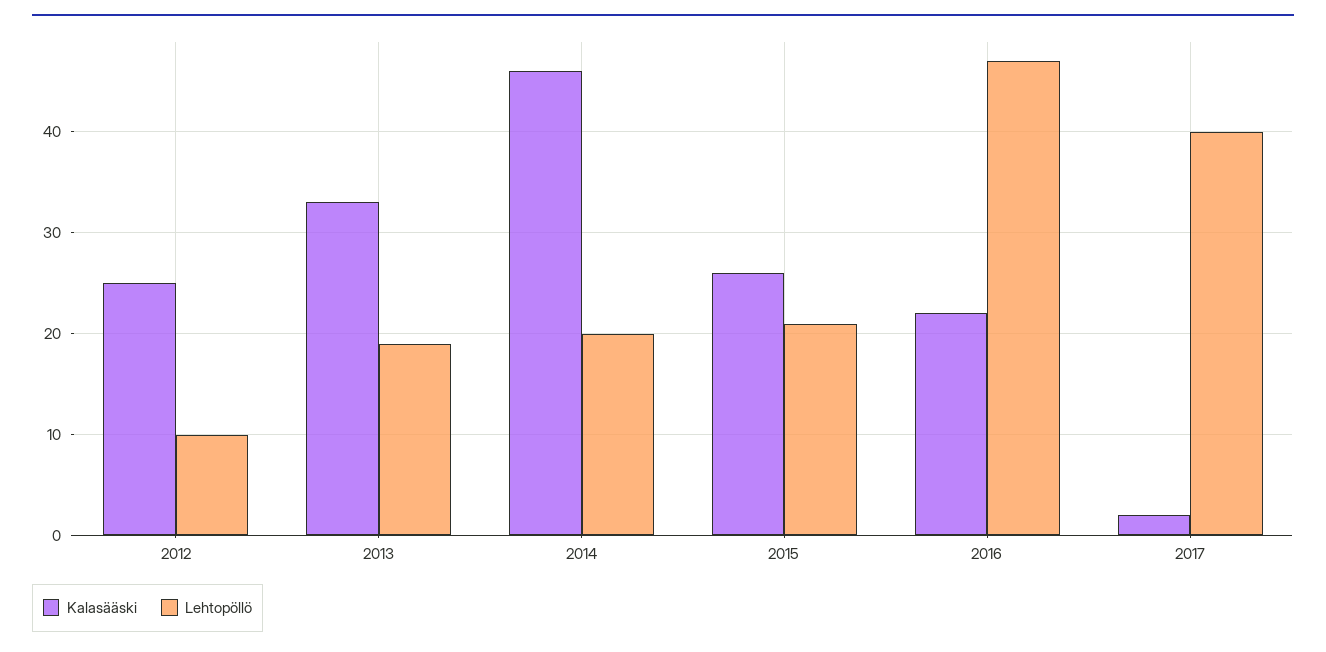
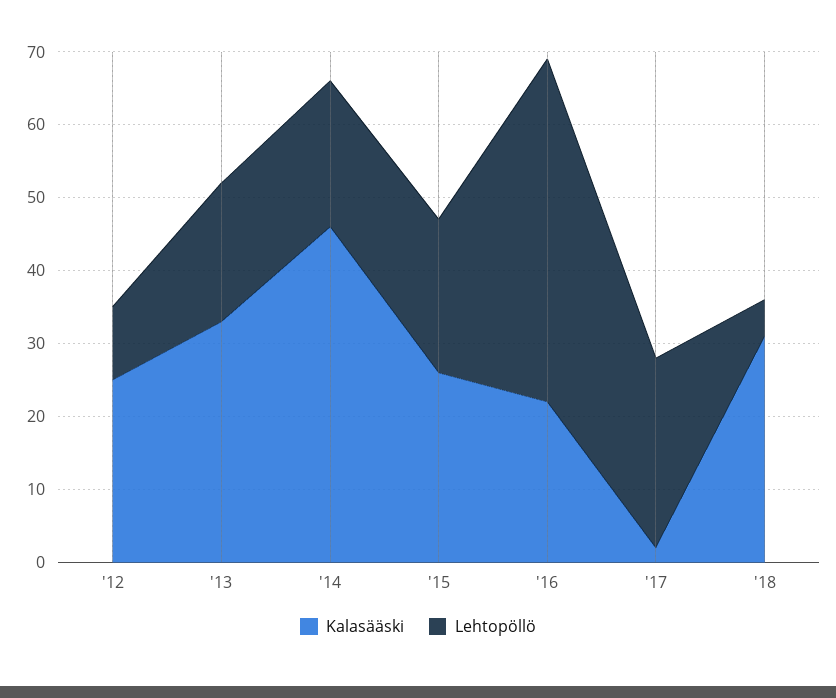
Lehtopöllö, 2017: 40 -> 25
Kalasääski, '18: none -> 30
Lehtopöllö, '18: none -> 5

